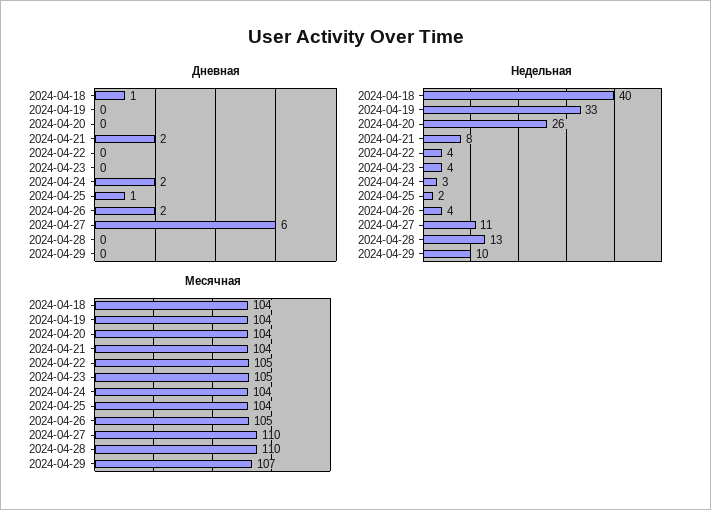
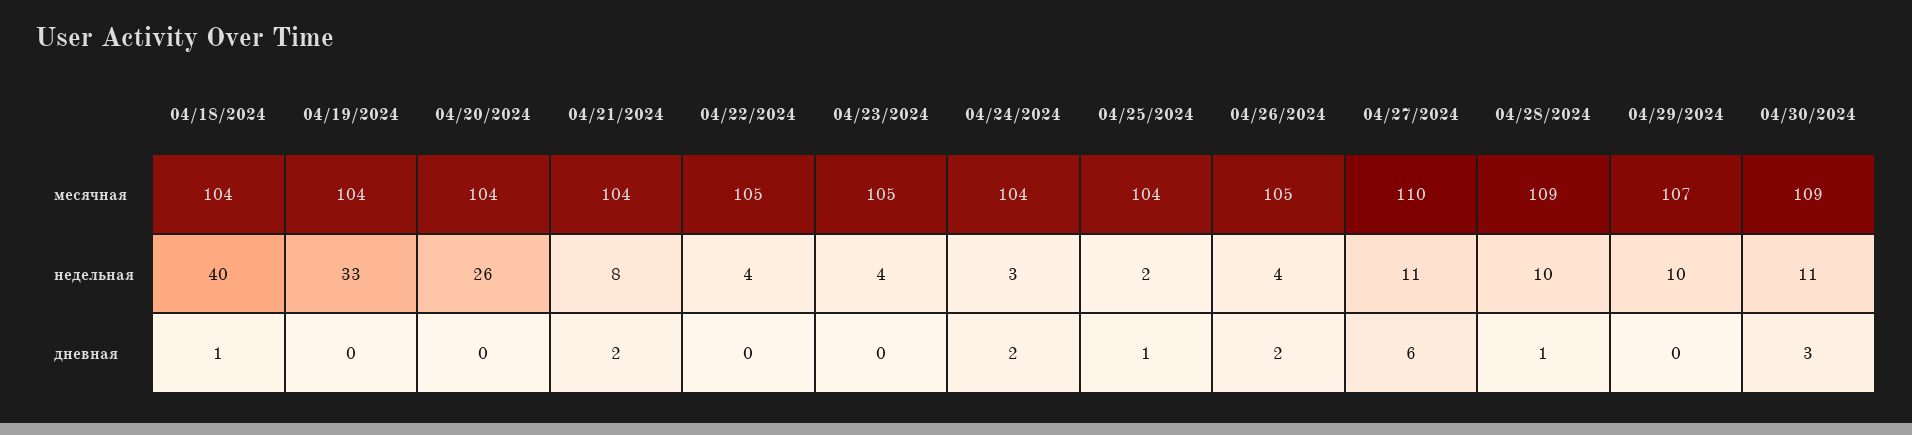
Дневная, 2024-04-28: 0 -> 1
Недельная, 2024-04-28: 13 -> 10
Месячная, 2024-04-28: 110 -> 109
Месячная, 04/30/2024: none -> 109
Недельная, 04/30/2024: none -> 11
Дневная, 04/30/2024: none -> 3

